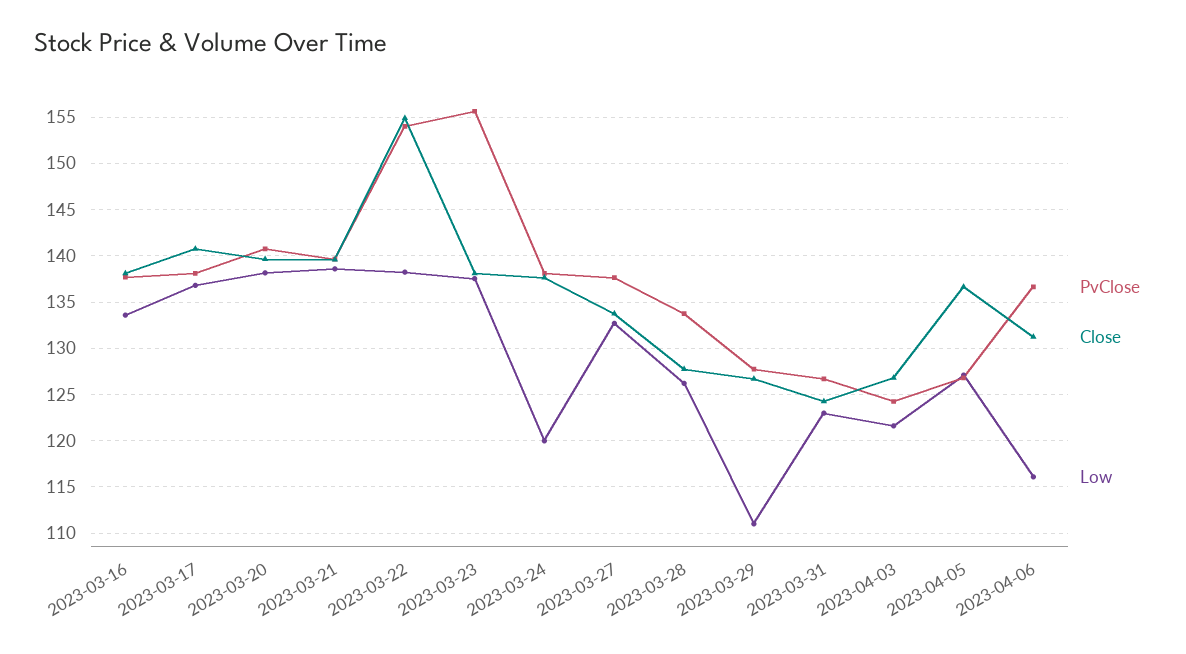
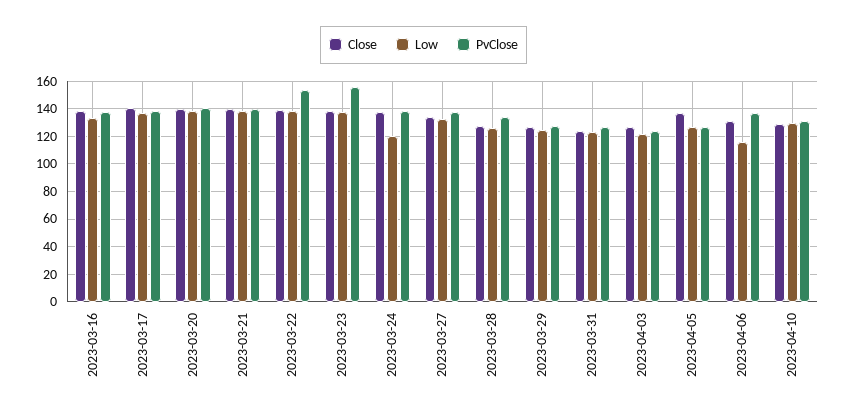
Close, 2023-03-22: 155 -> 140
Low, 2023-03-29: 111 -> 125
Close, 2023-04-10: none -> 130
Low, 2023-04-10: none -> 130
PvClose, 2023-04-10: none -> 130

